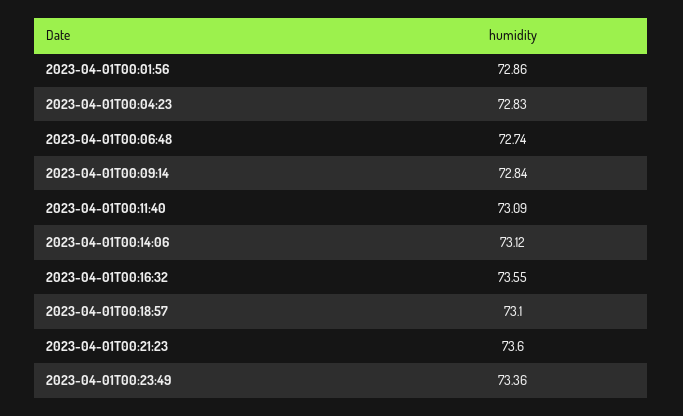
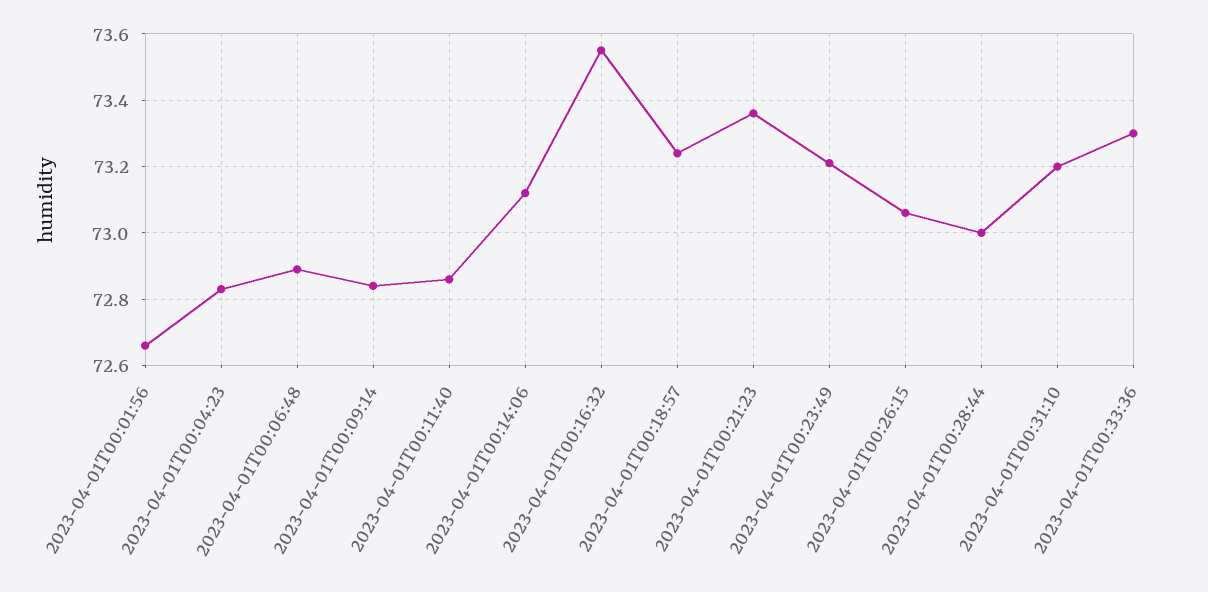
2023-04-01T00:01:56: 72.86 -> 72.65
2023-04-01T00:06:48: 72.74 -> 72.9
2023-04-01T00:11:40: 73.09 -> 72.85
2023-04-01T00:18:57: 73.1 -> 73.25
2023-04-01T00:21:23: 73.6 -> 73.35
2023-04-01T00:23:49: 73.36 -> 73.2
2023-04-01T00:26:15: none -> 73.05
2023-04-01T00:28:44: none -> 73
2023-04-01T00:31:10: none -> 73.2
2023-04-01T00:33:36: none -> 73.3

